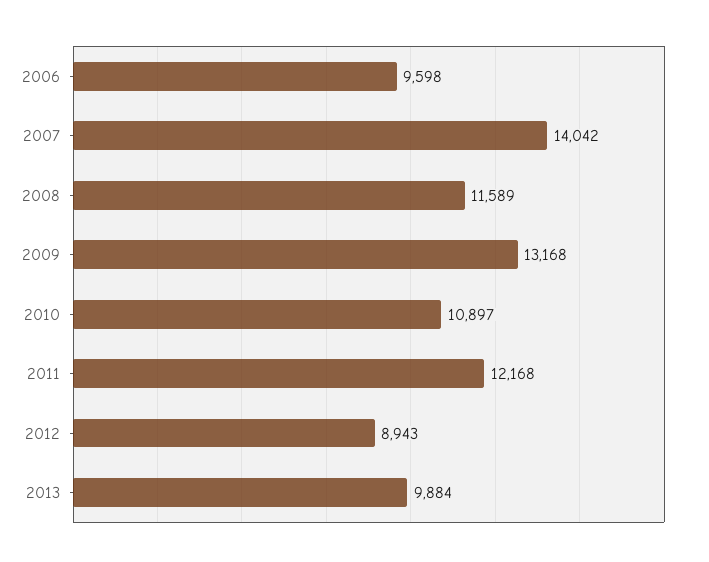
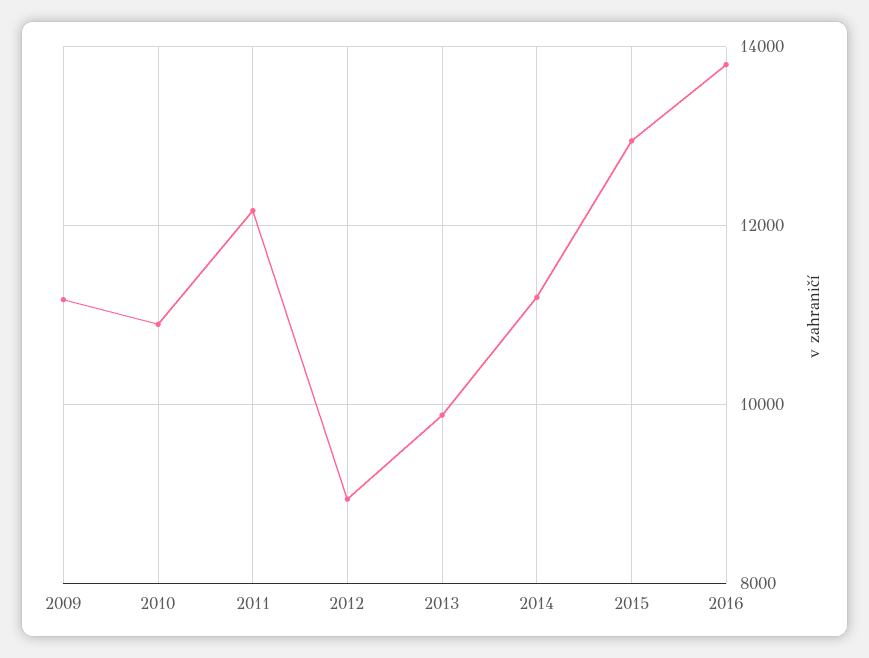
2006: 9598 -> none
2007: 14042 -> none
2008: 11589 -> none
2009: 13168 -> 11200
2014: none -> 11200
2015: none -> 13000
2016: none -> 13800

